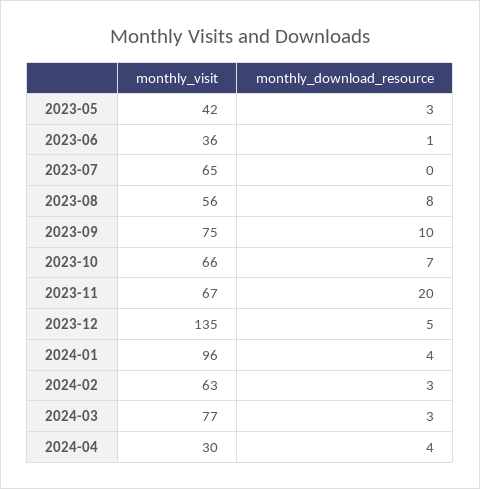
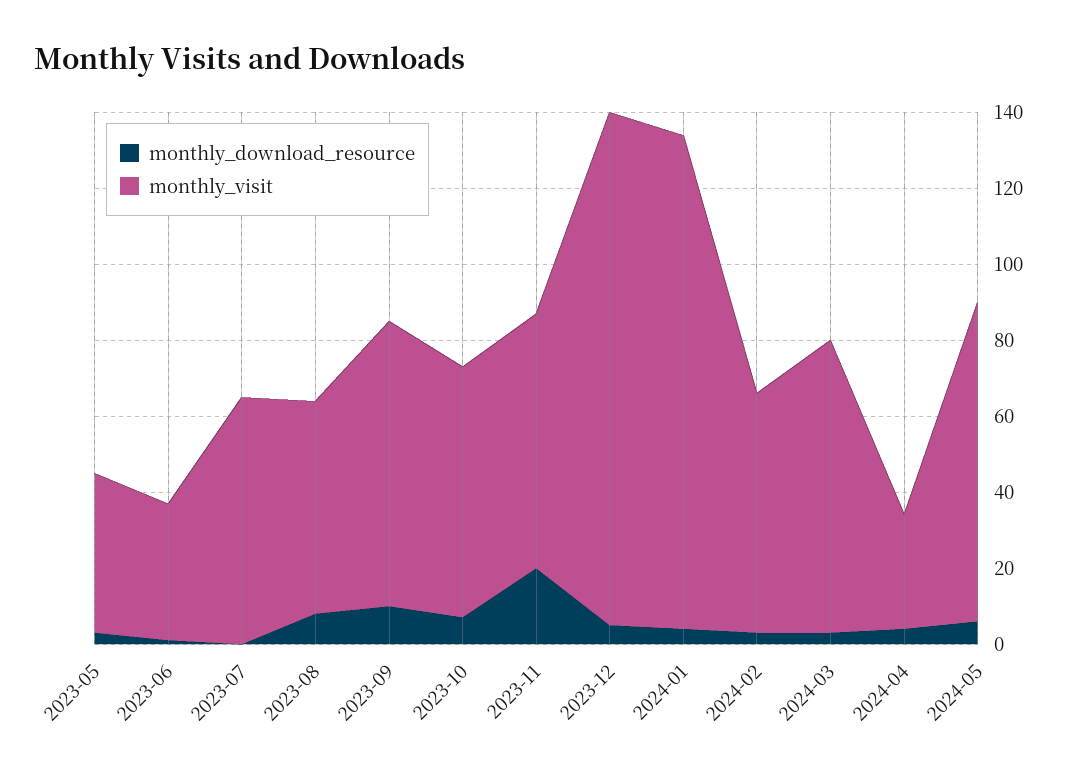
monthly_visit, 2024-01: 96 -> 130
monthly_download_resource, 2024-05: none -> 5
monthly_visit, 2024-05: none -> 85

